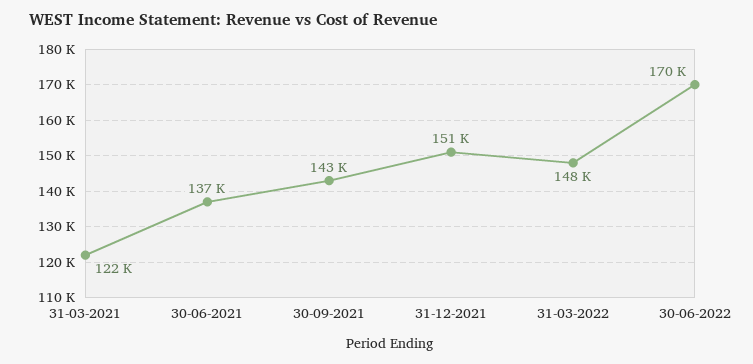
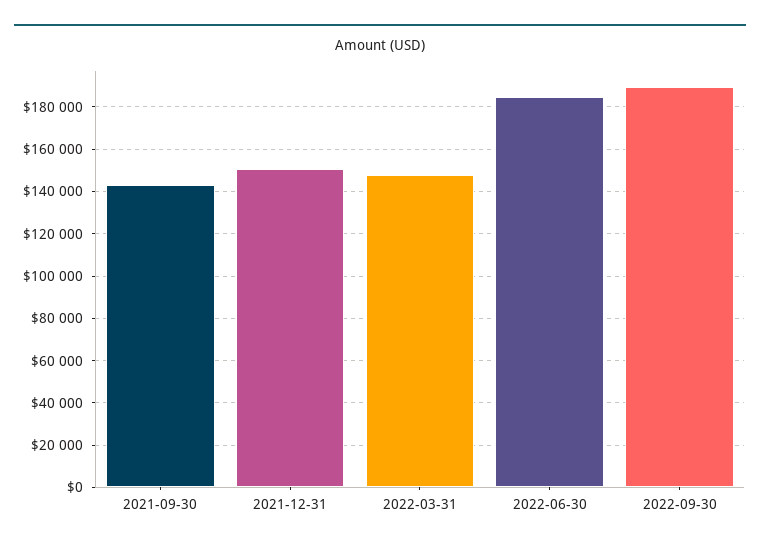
31-03-2021: 122000 -> none
30-06-2021: 137000 -> none
30-06-2022: 170000 -> 185000
2022-09-30: none -> 190000

